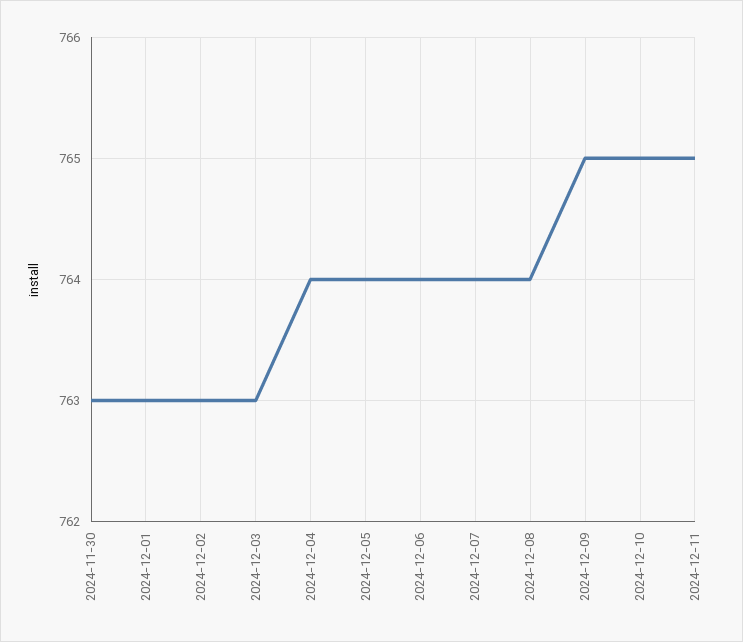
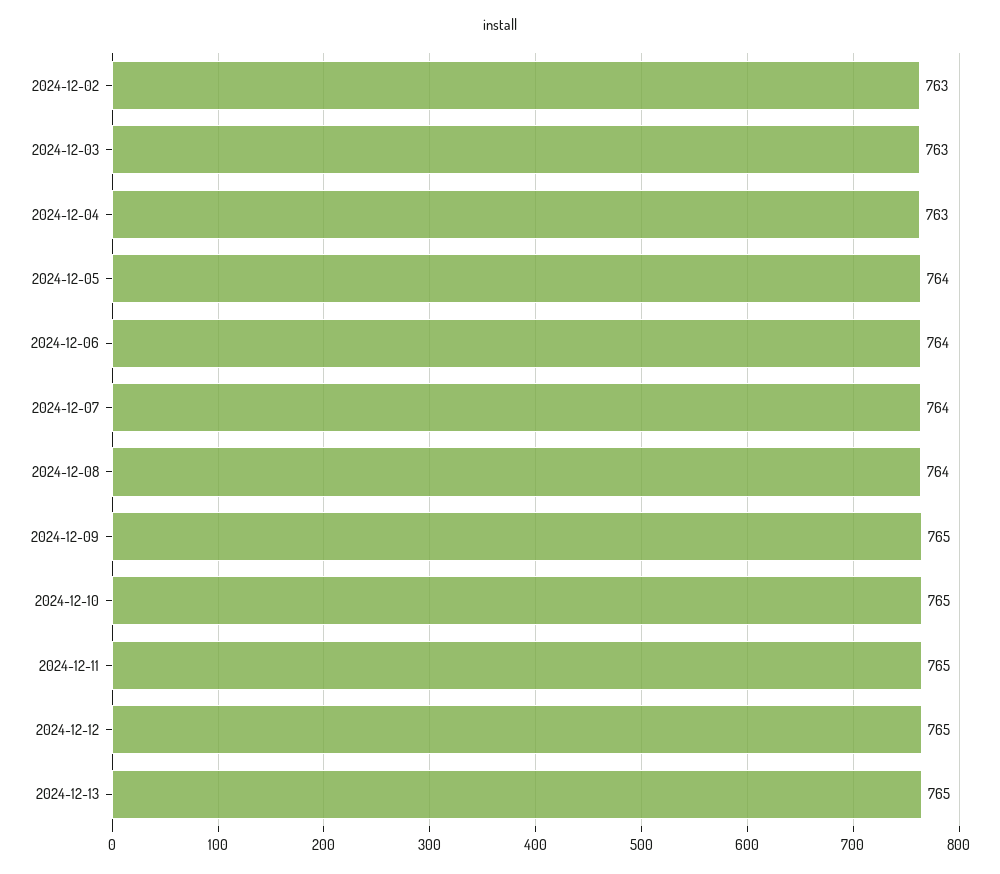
2024-11-30: 763 -> none
2024-12-01: 763 -> none
2024-12-04: 764 -> 763
2024-12-12: none -> 765
2024-12-13: none -> 765

